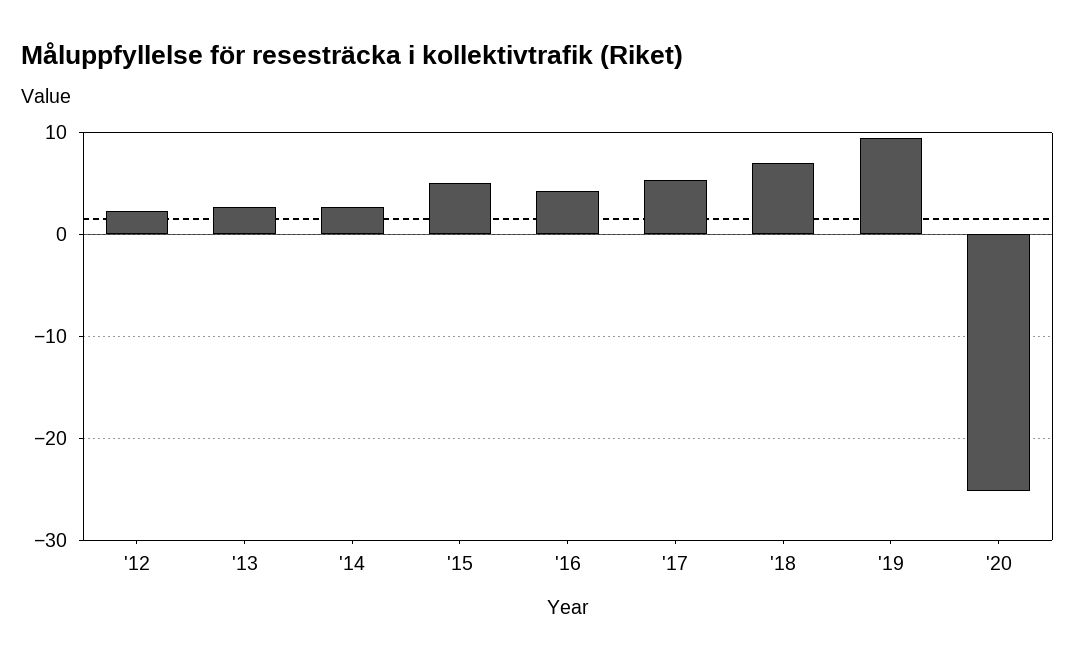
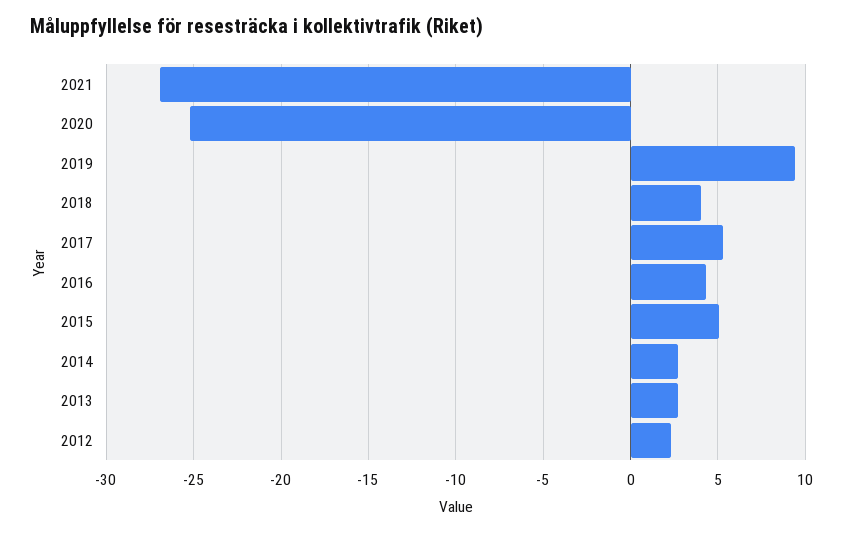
'18: 7 -> 4
2021: none -> -27

